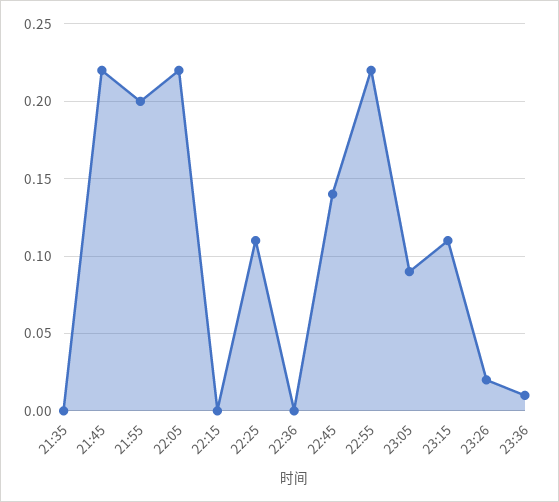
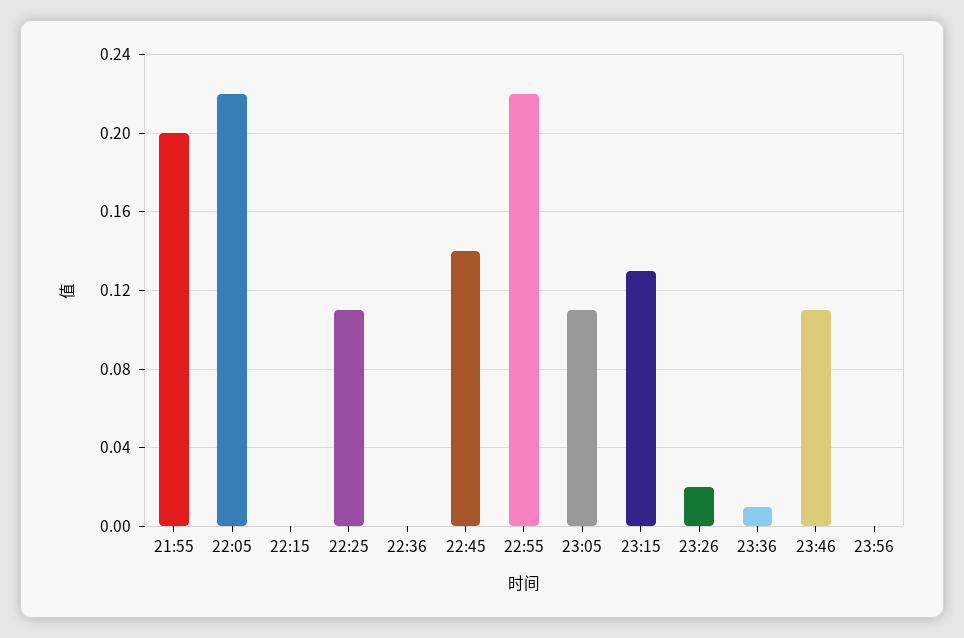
21:35: 0 -> none
21:45: 0.22 -> none
23:05: 0.09 -> 0.11
23:15: 0.11 -> 0.13
23:46: none -> 0.11
23:56: none -> 0

